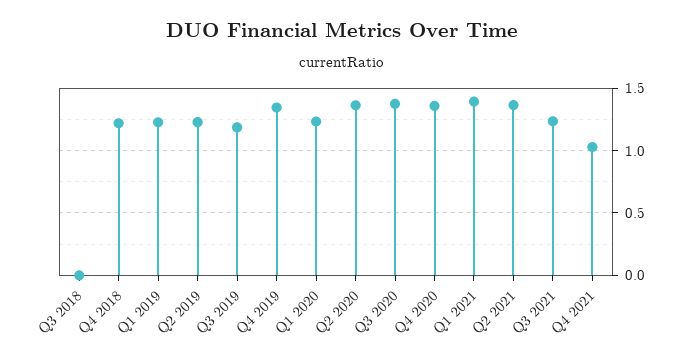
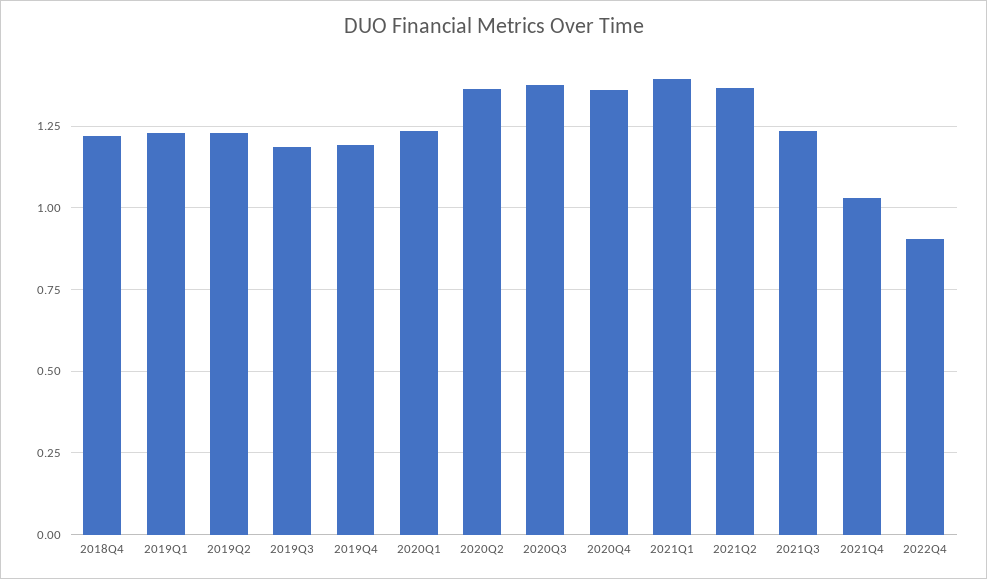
Q3 2018: 0 -> none
Q4 2019: 1.35 -> 1.2
2022Q4: none -> 0.9

